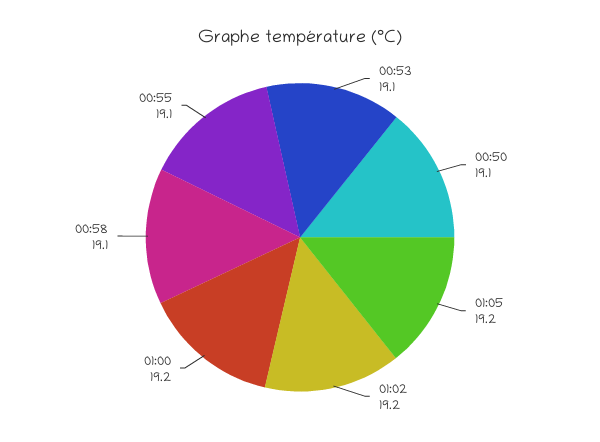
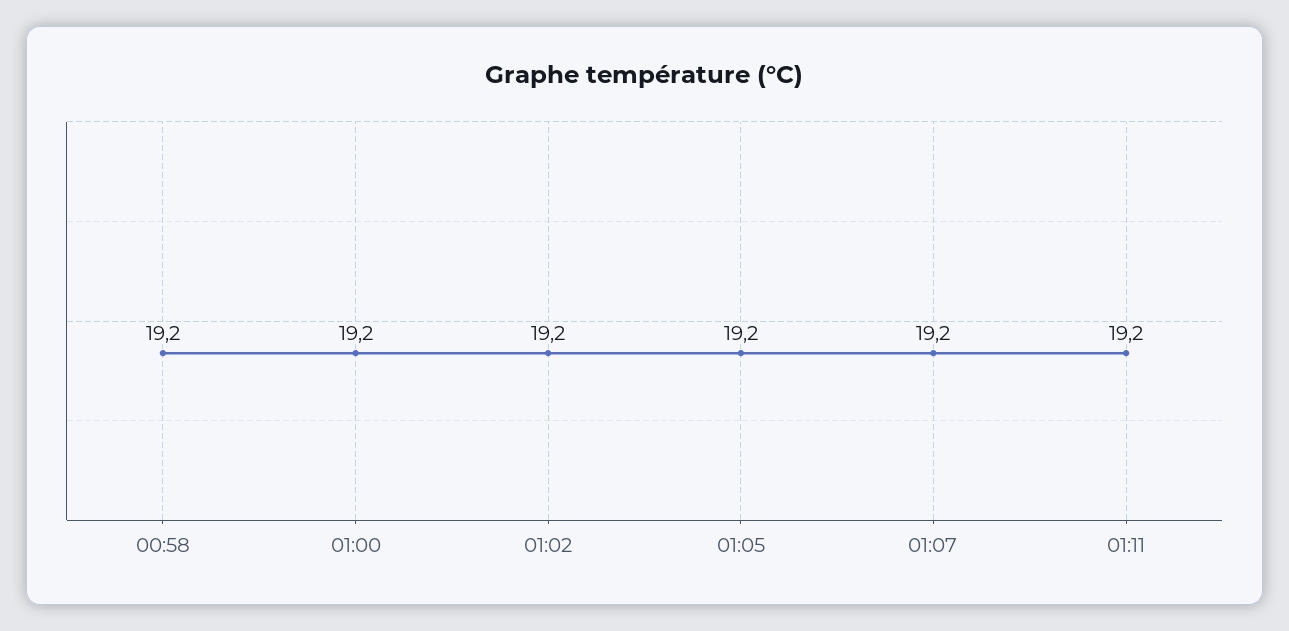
00:53: 19.1 -> none
00:50: 19.1 -> none
00:58: 19.1 -> 19.2
00:55: 19.1 -> none
01:07: none -> 19.2
01:11: none -> 19.2

